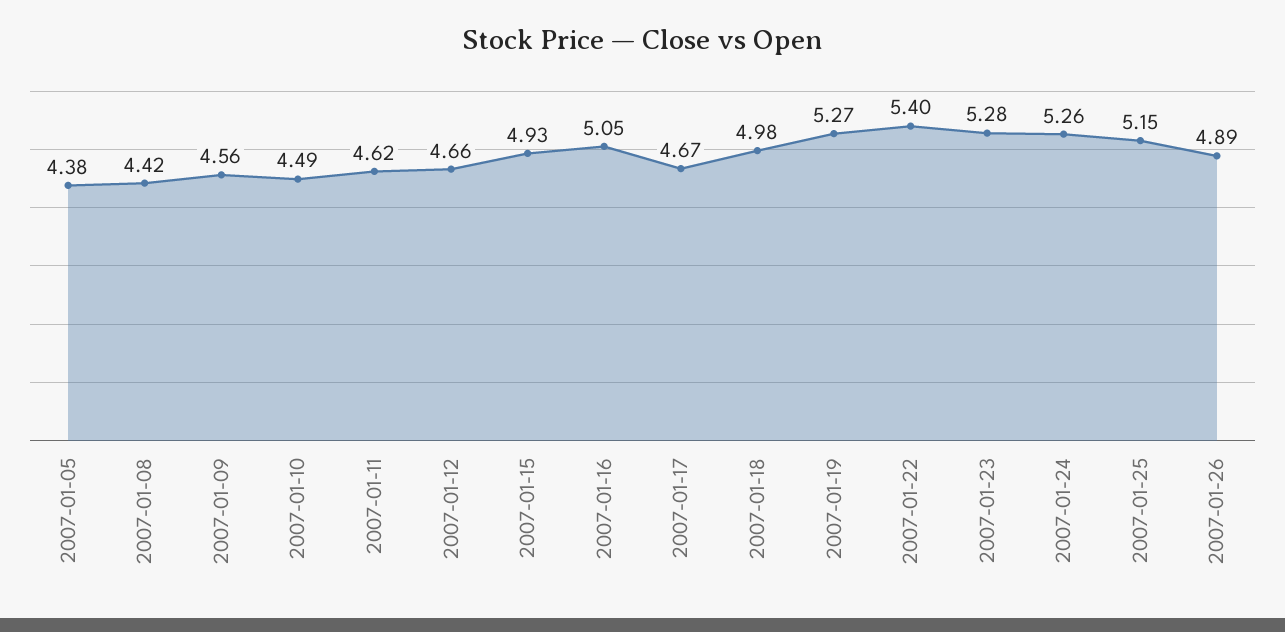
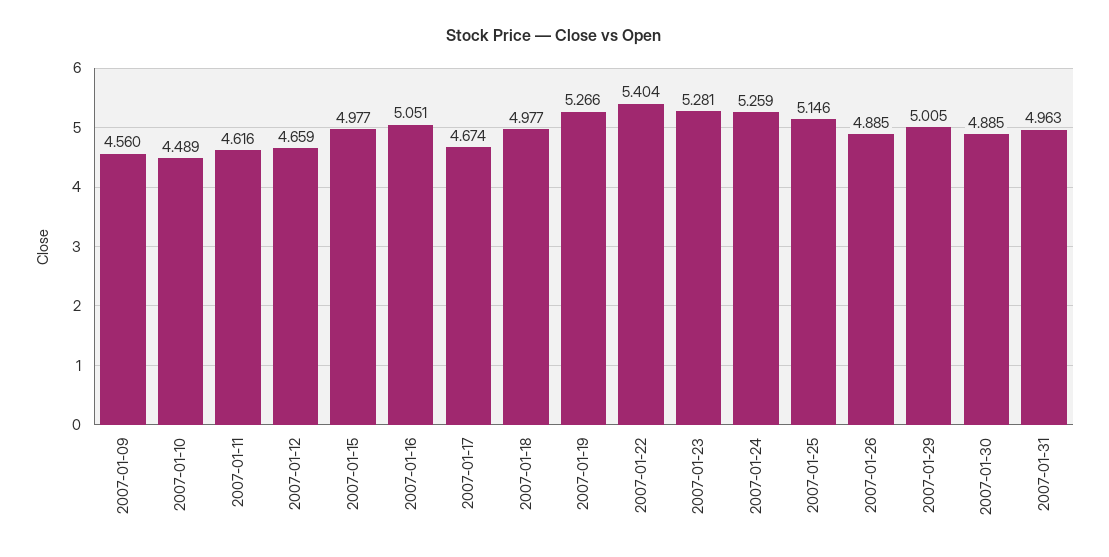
2007-01-05: 4.38 -> none
2007-01-08: 4.42 -> none
2007-01-15: 4.93 -> 4.977
2007-01-29: none -> 5.005
2007-01-30: none -> 4.885
2007-01-31: none -> 4.963

